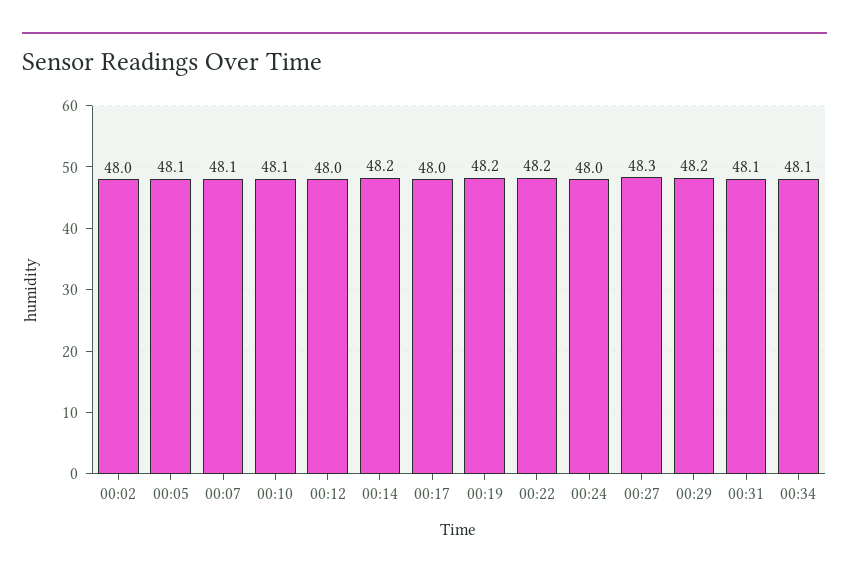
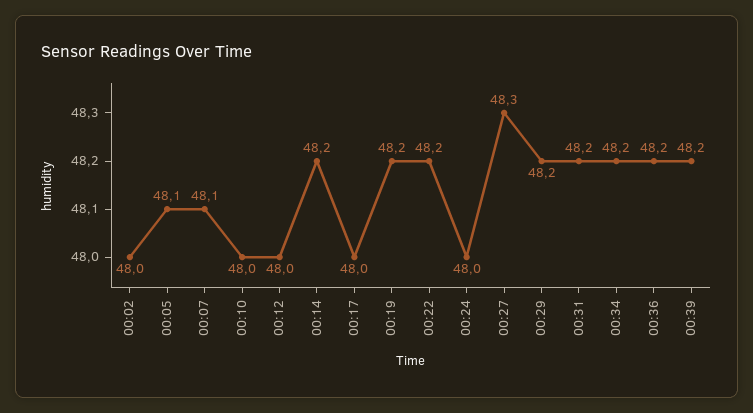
00:10: 48.1 -> 48
00:31: 48.1 -> 48.2
00:34: 48.1 -> 48.2
00:36: none -> 48.2
00:39: none -> 48.2

